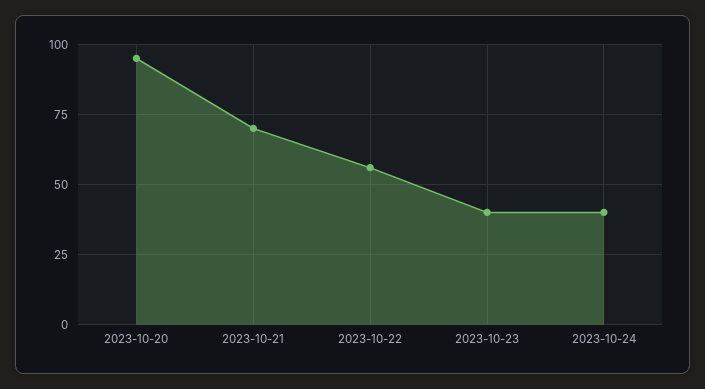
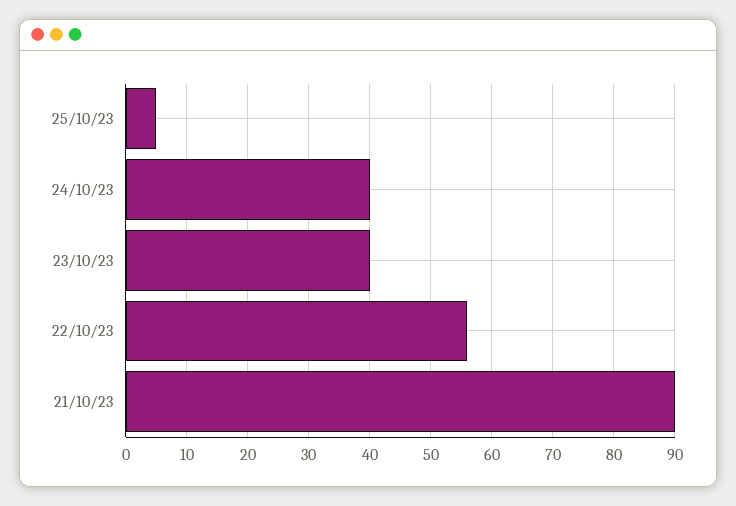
2023-10-20: 95 -> none
2023-10-21: 70 -> 90
25/10/23: none -> 5

